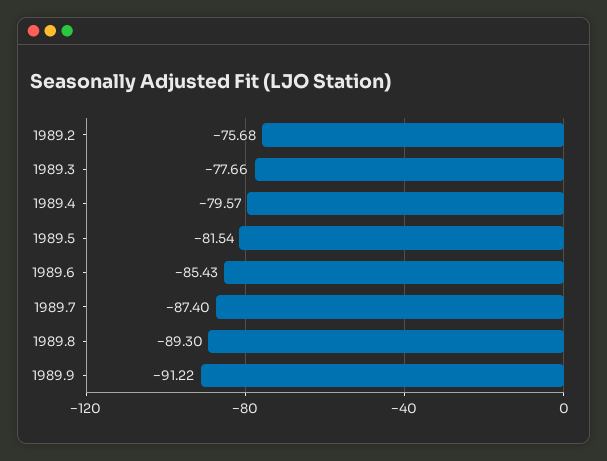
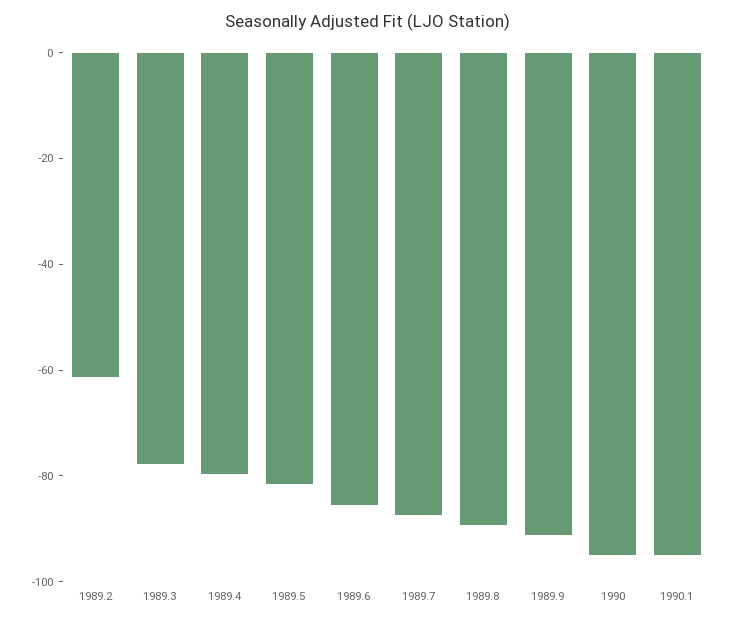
1989.2: -75.68 -> -60
1990: none -> -95
1990.1: none -> -95

